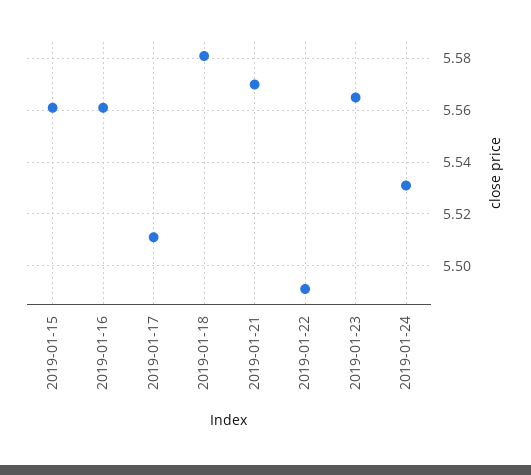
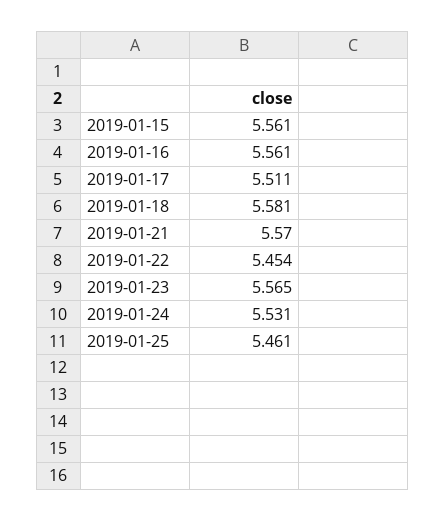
2019-01-22: 5.49 -> 5.454
2019-01-25: none -> 5.461

